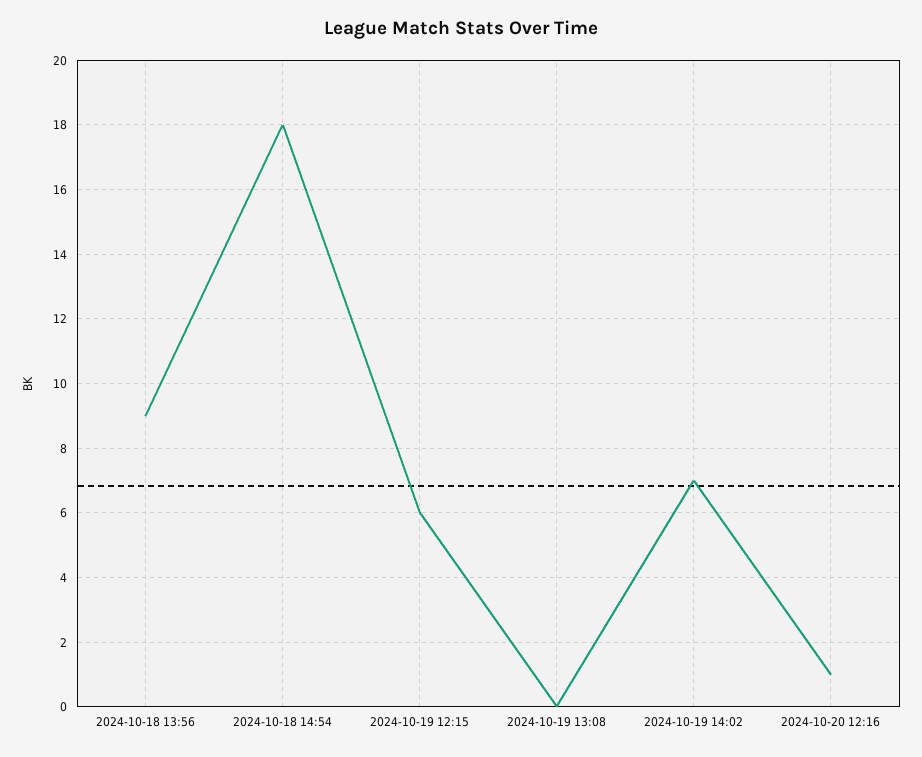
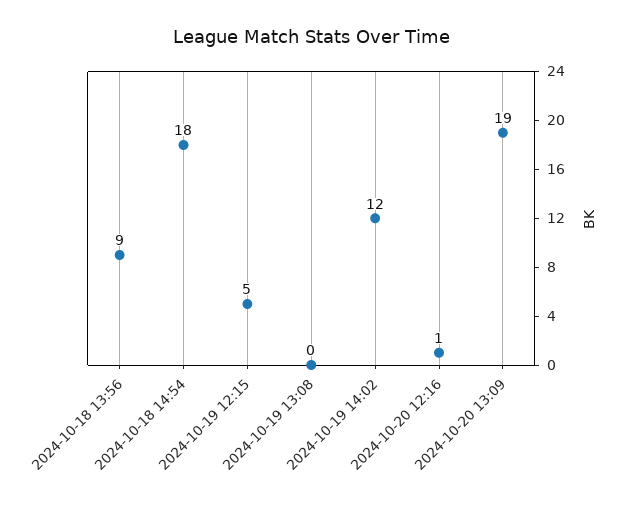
2024-10-19 12:15: 6 -> 5
2024-10-19 14:02: 7 -> 12
2024-10-20 13:09: none -> 19

